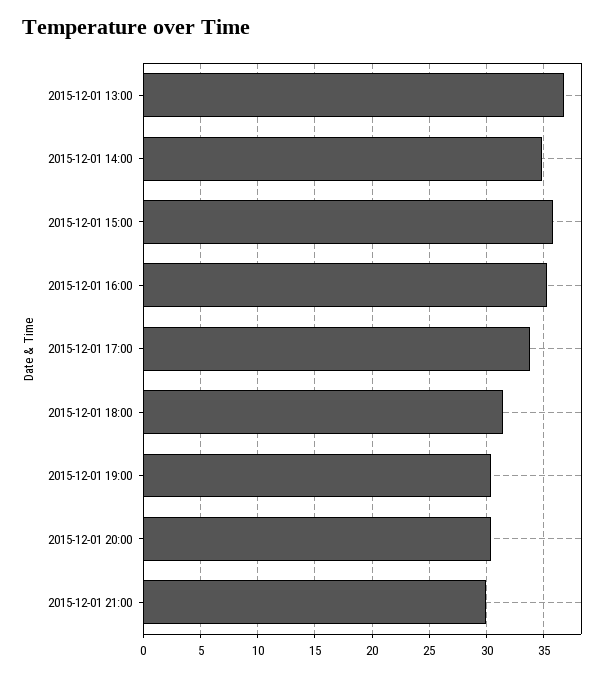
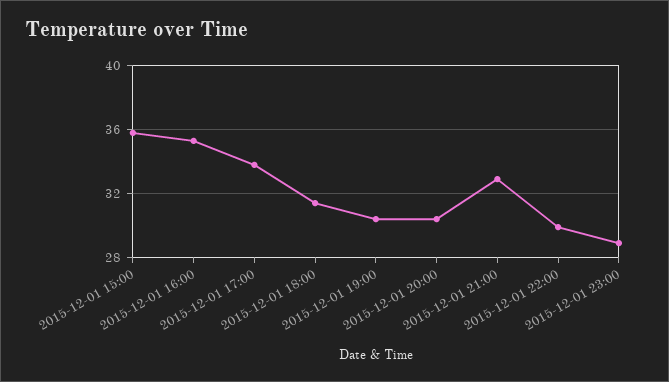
2015-12-01 13:00: 37 -> none
2015-12-01 14:00: 35 -> none
2015-12-01 21:00: 30 -> 33
2015-12-01 22:00: none -> 30
2015-12-01 23:00: none -> 29

